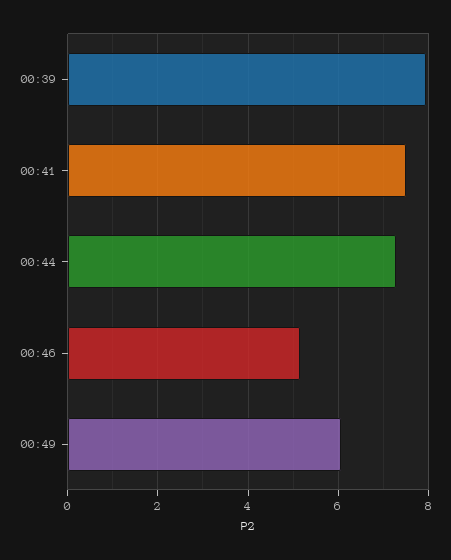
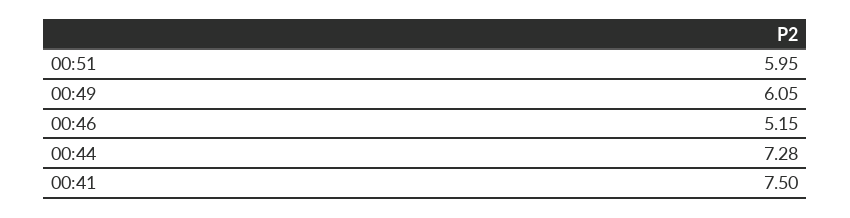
00:39: 8 -> none
00:51: none -> 5.95

